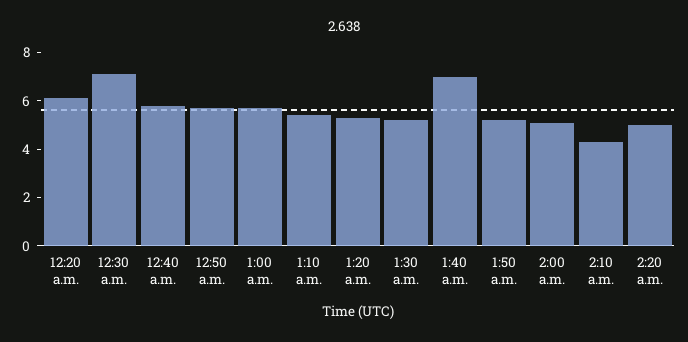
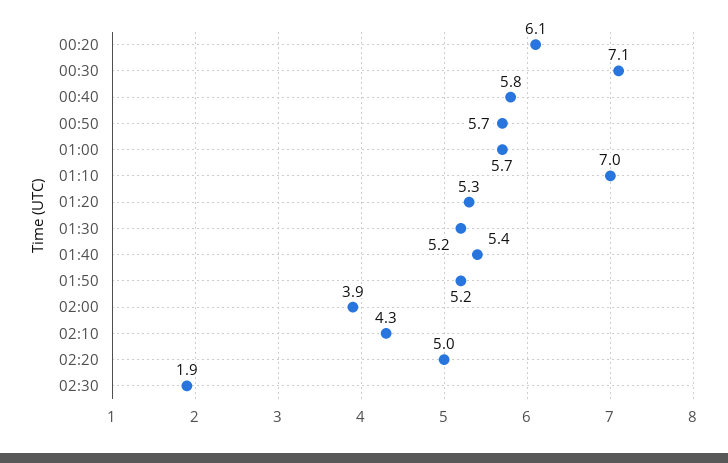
1:10 a.m.: 5.5 -> 7
1:40 a.m.: 7 -> 5.4
2:00 a.m.: 5 -> 3.9
02:30: none -> 1.9

